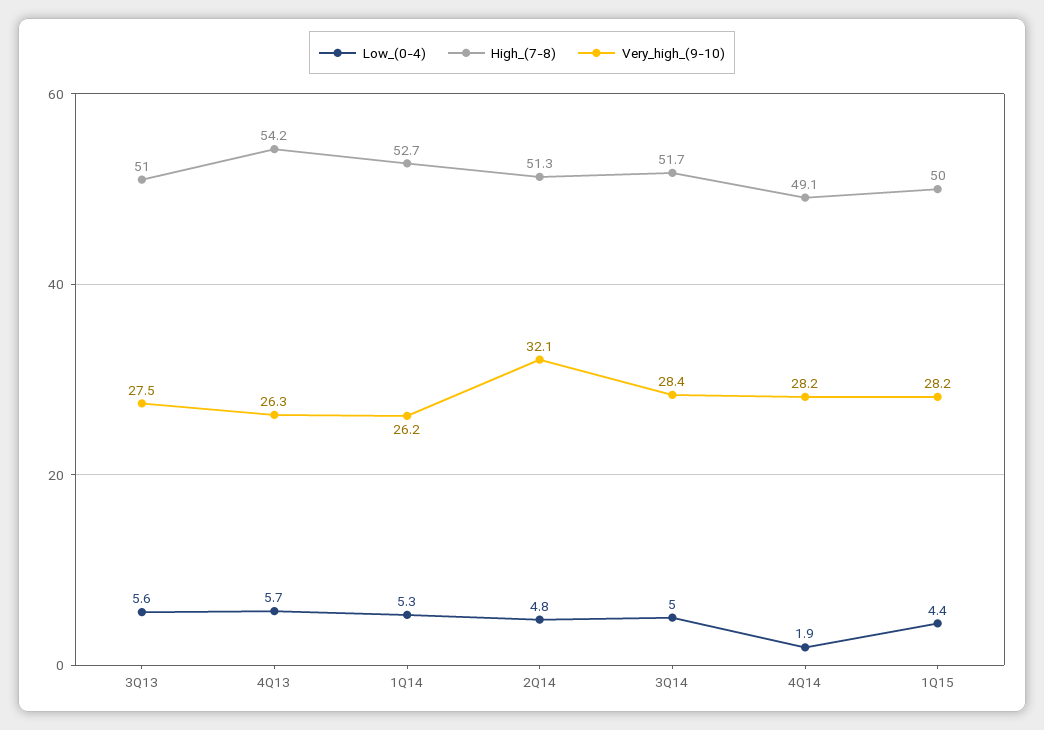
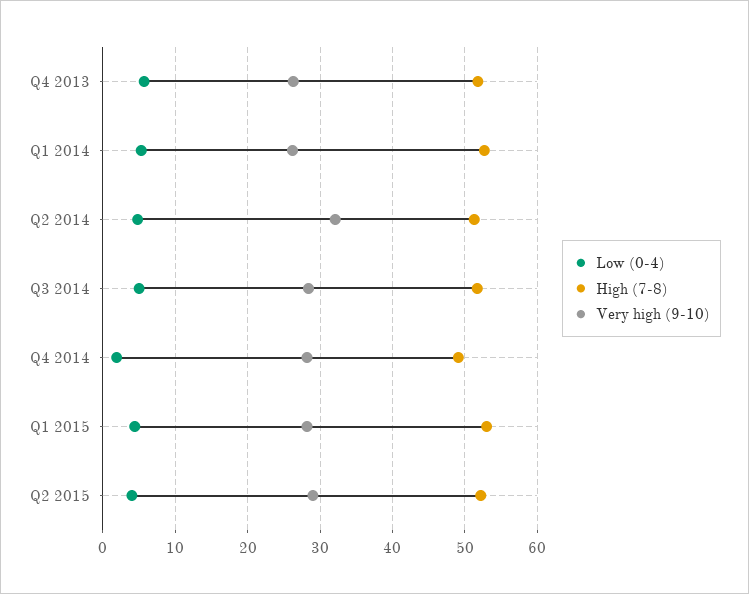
Low_(0-4), 3Q13: 5.6 -> none
High_(7-8), 3Q13: 51 -> none
Very_high_(9-10), 3Q13: 27.5 -> none
High_(7-8), 4Q13: 54.2 -> 52
High_(7-8), 1Q15: 50 -> 53
Low_(0-4), Q2 2015: none -> 4
High_(7-8), Q2 2015: none -> 52
Very_high_(9-10), Q2 2015: none -> 29

